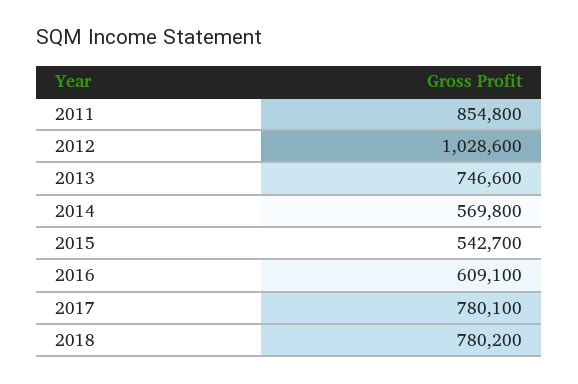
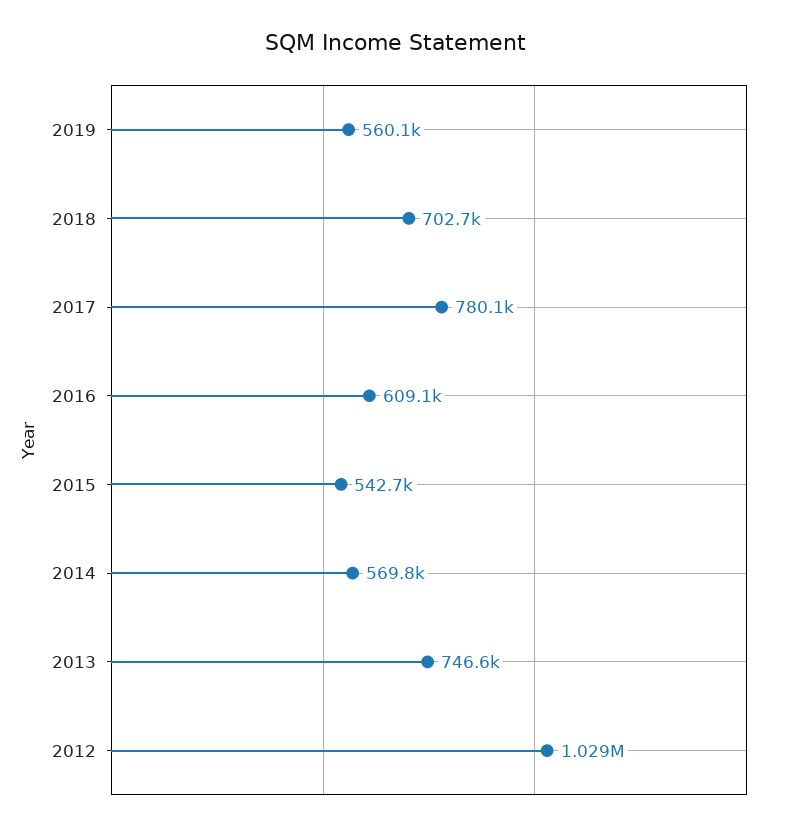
2011: 854800 -> none
2018: 780200 -> 702700
2019: none -> 560100

